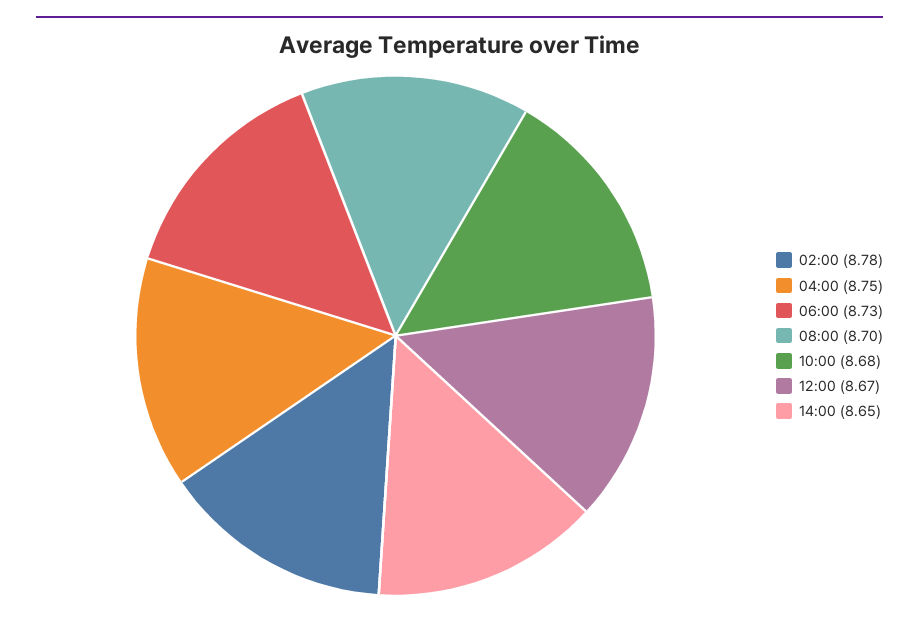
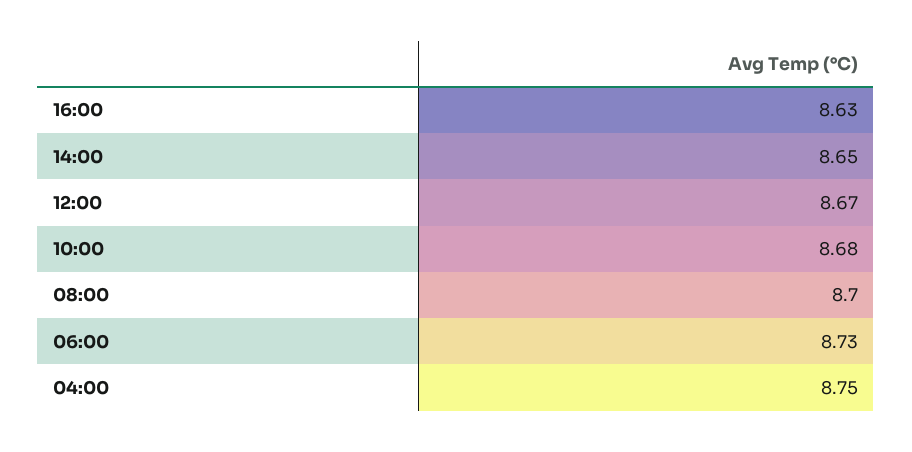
02:00: 8.78 -> none
16:00: none -> 8.63

